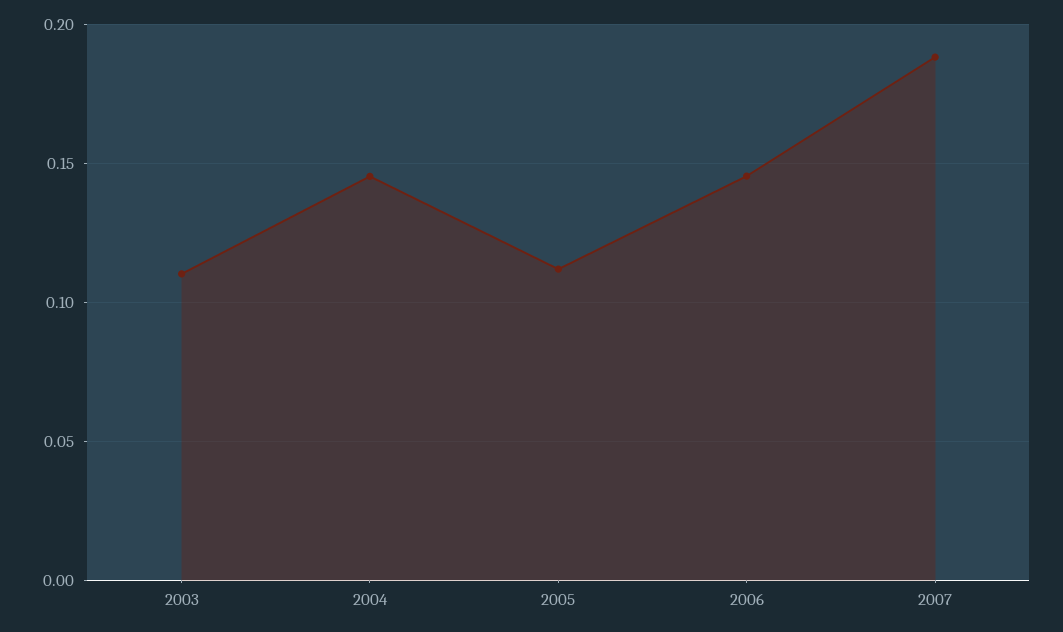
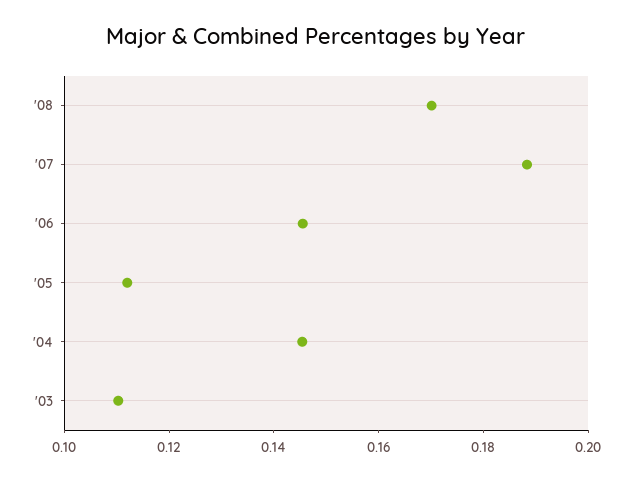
'08: none -> 0.17

